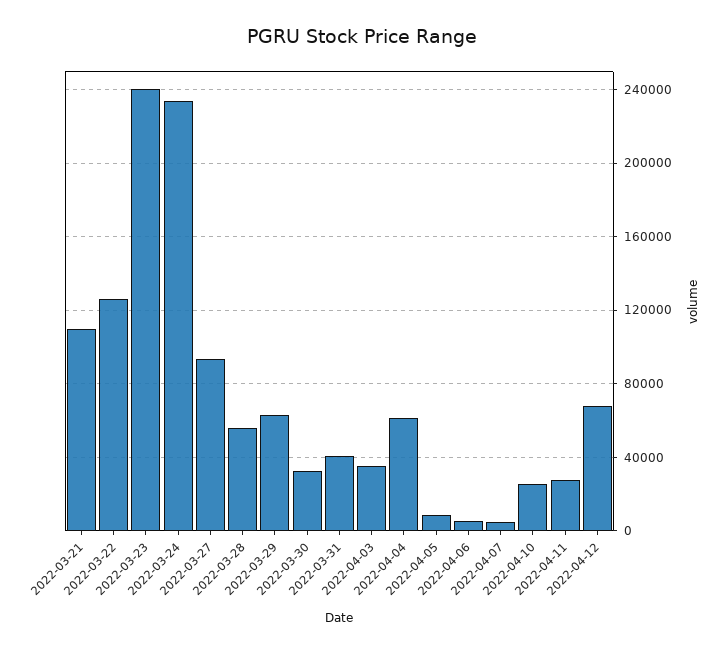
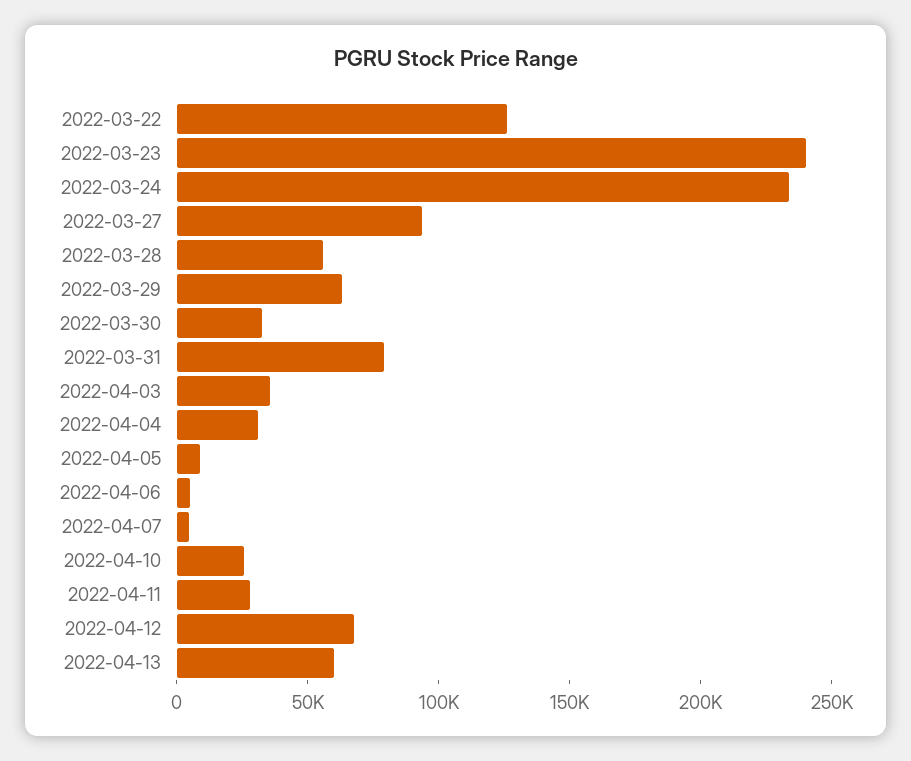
2022-03-21: 110000 -> none
2022-03-31: 40000 -> 80000
2022-04-04: 60000 -> 30000
2022-04-13: none -> 60000

